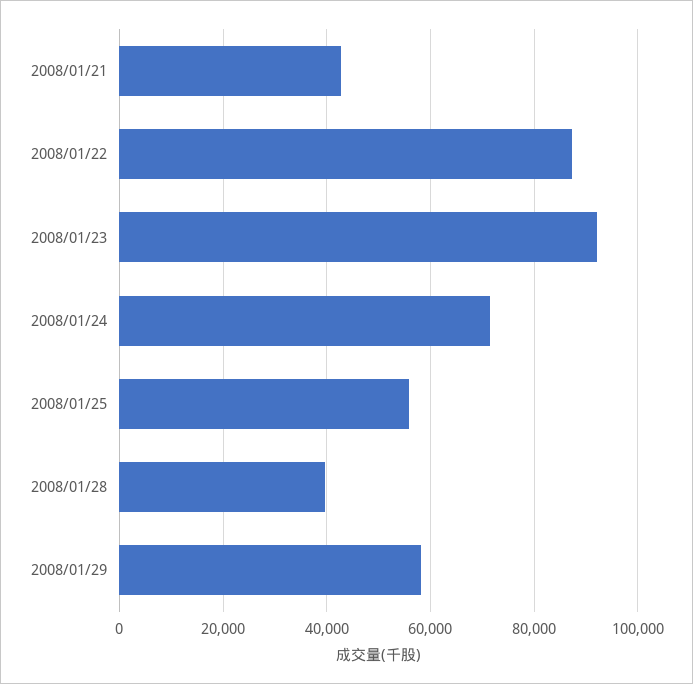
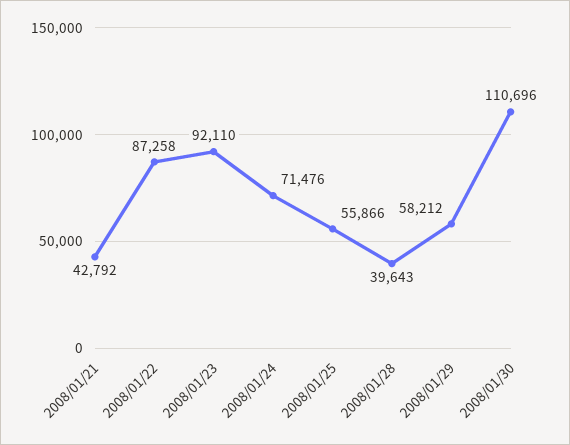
2008/01/30: none -> 110696

